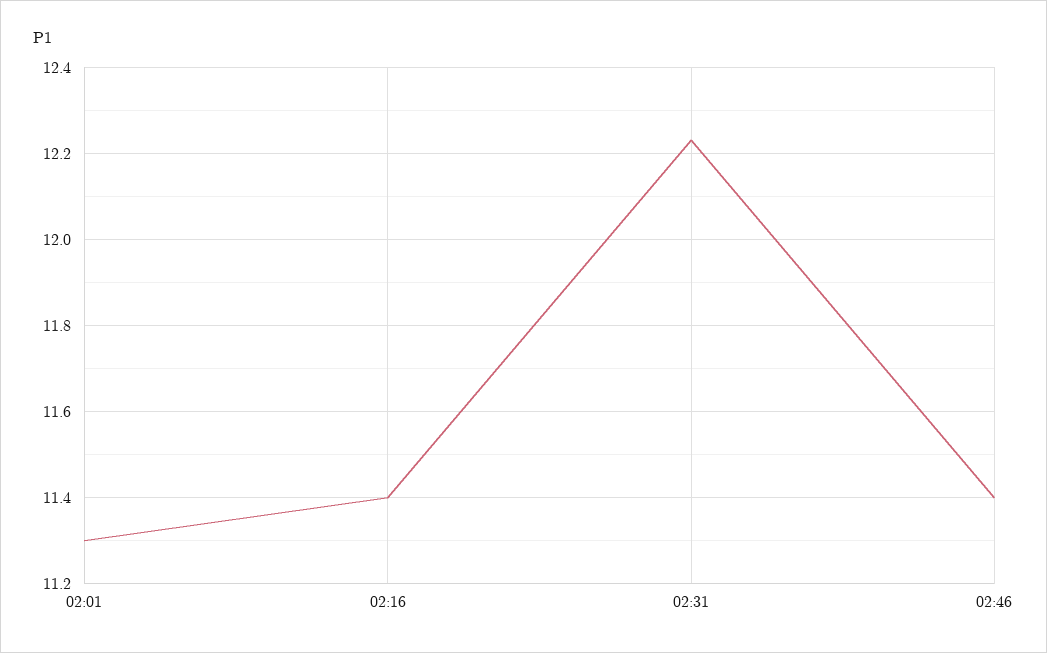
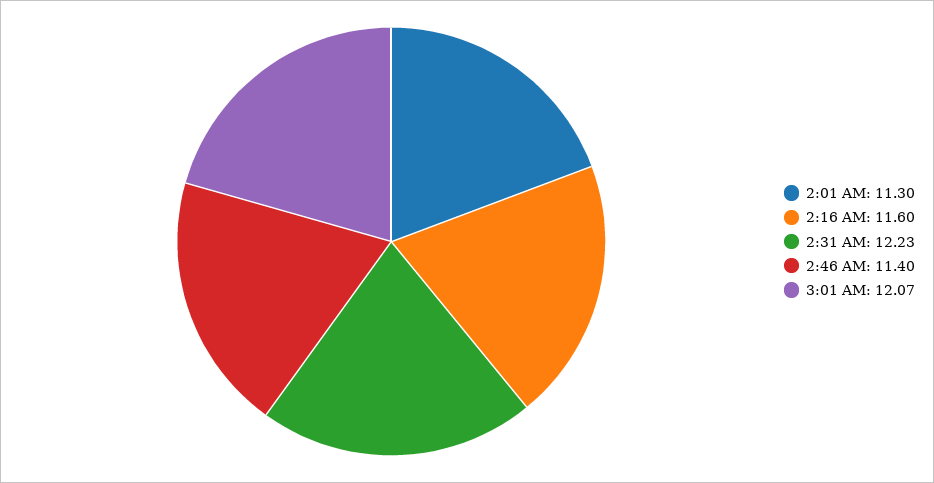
02:16: 11.4 -> 11.6
3:01 AM: none -> 12.07

